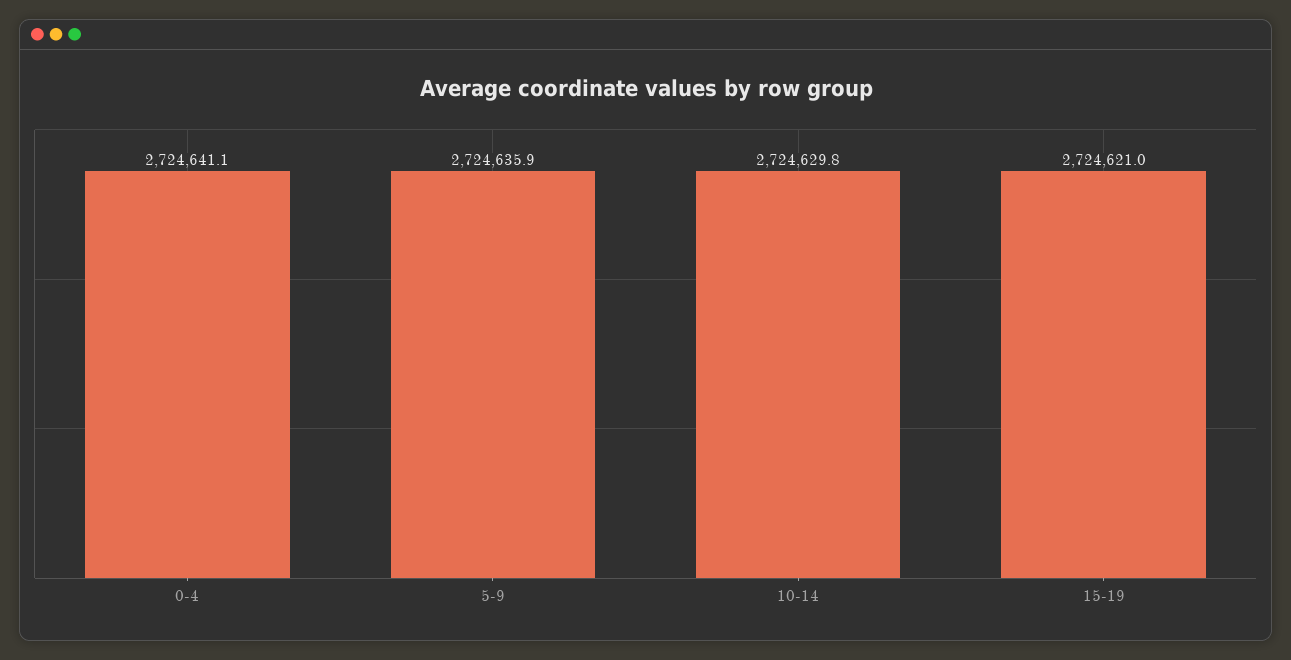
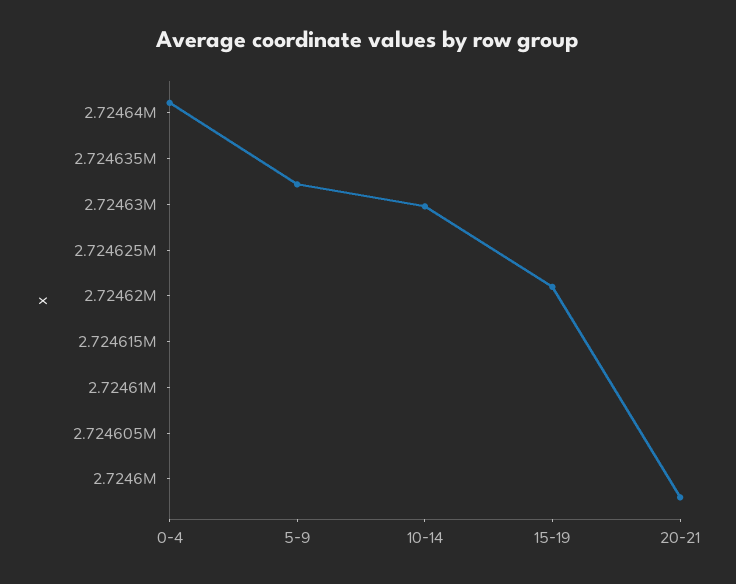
5-9: 2724635.9 -> 2724632
20-21: none -> 2724598

